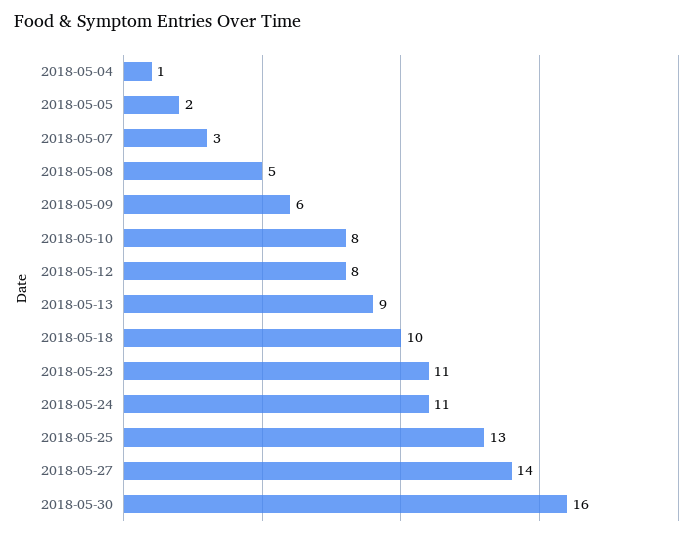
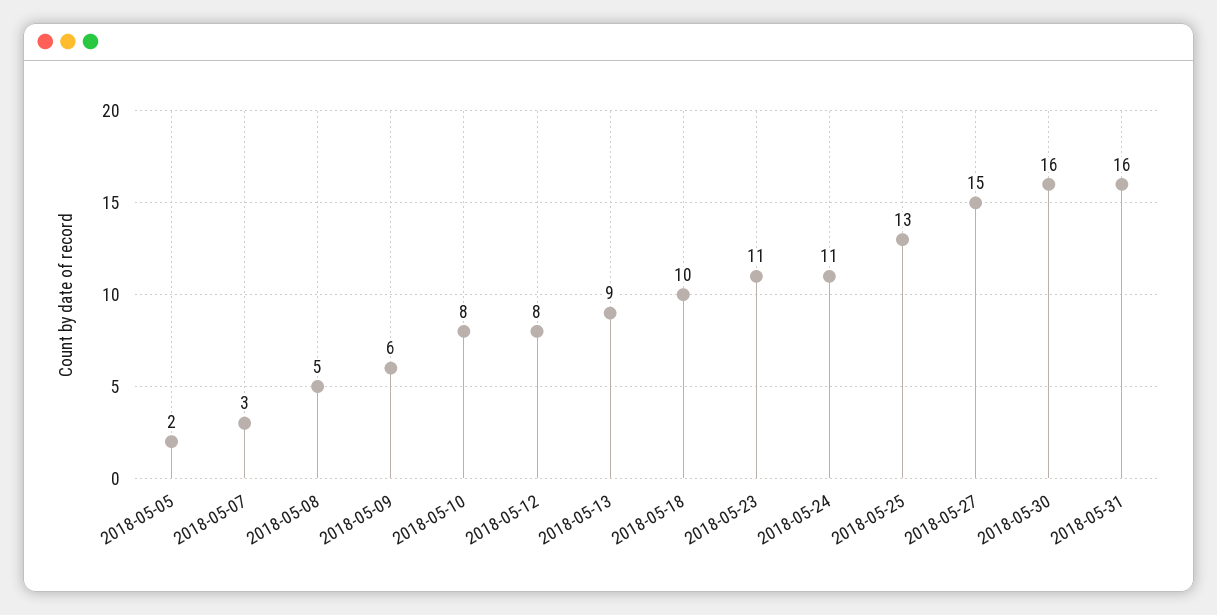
2018-05-04: 1 -> none
2018-05-27: 14 -> 15
2018-05-31: none -> 16

